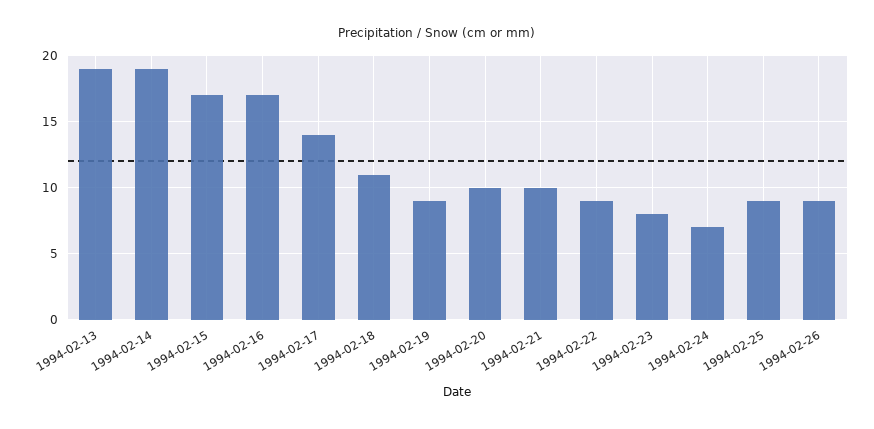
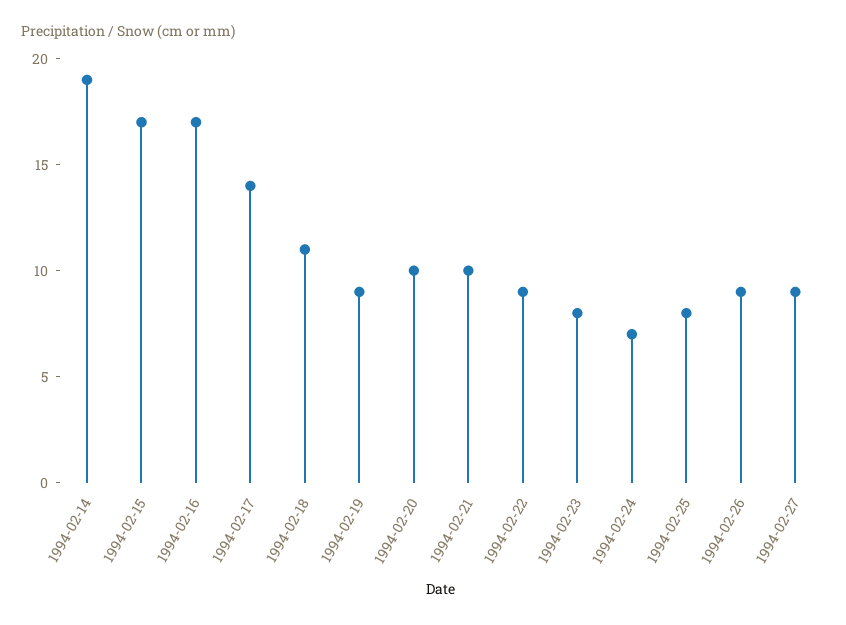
1994-02-13: 19 -> none
1994-02-25: 9 -> 8
1994-02-27: none -> 9

